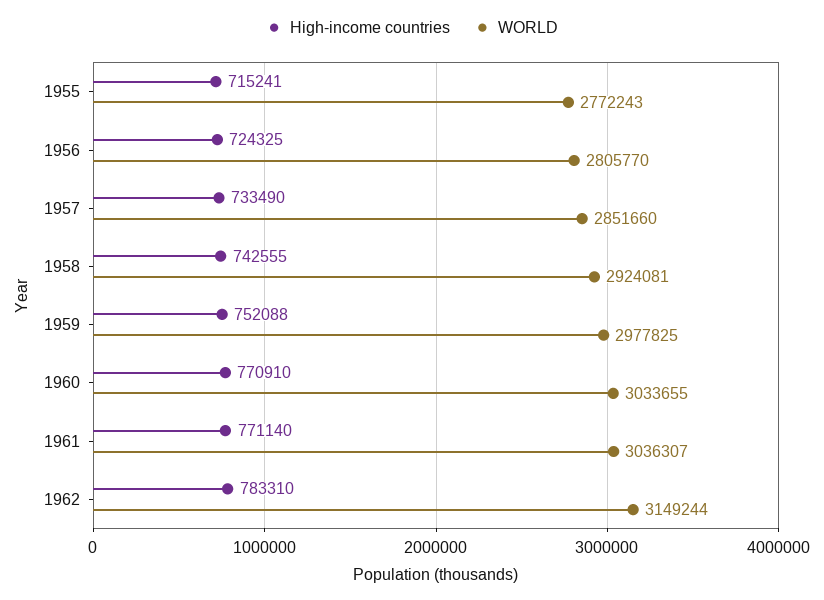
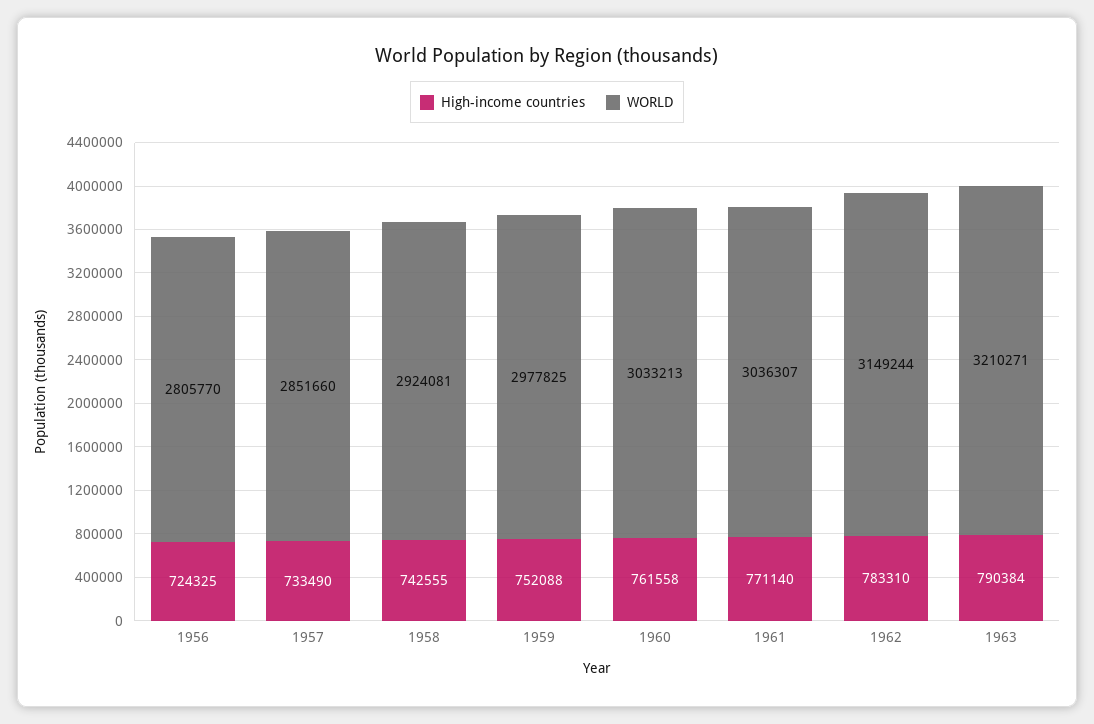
High-income countries, 1955: 715241 -> none
WORLD, 1955: 2772243 -> none
High-income countries, 1960: 770910 -> 761558
WORLD, 1960: 3033655 -> 3033213
High-income countries, 1963: none -> 790384
WORLD, 1963: none -> 3210271

